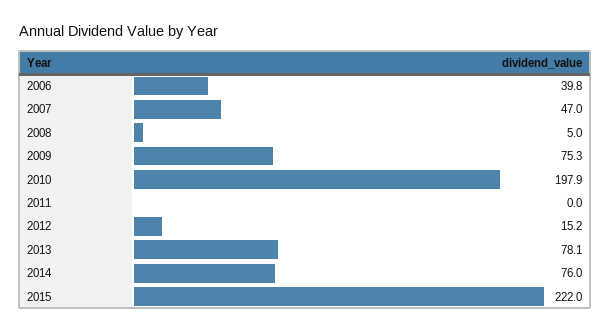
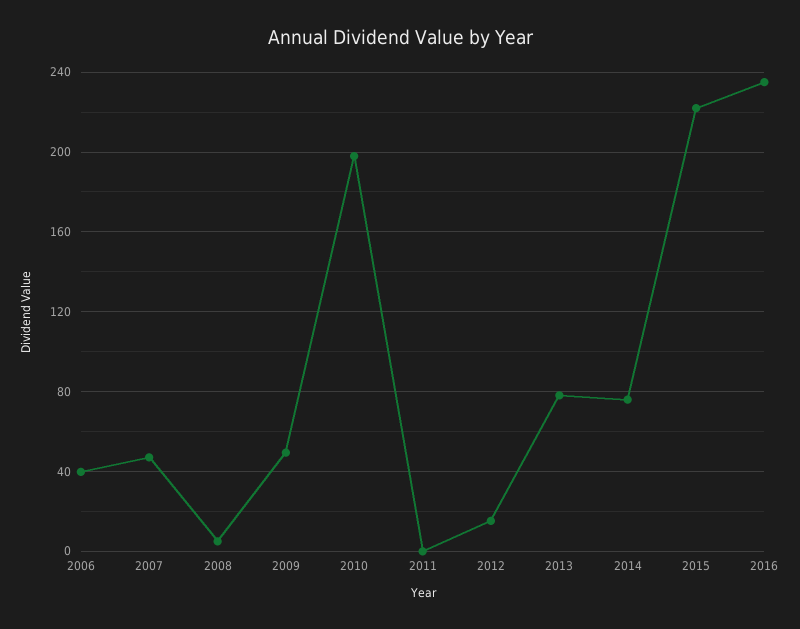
2009: 75.3 -> 50
2016: none -> 235

